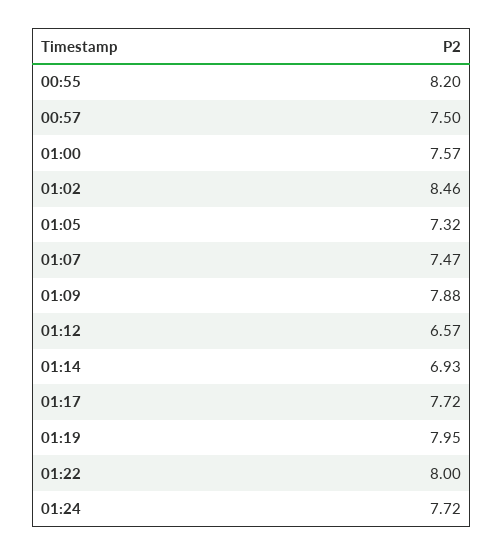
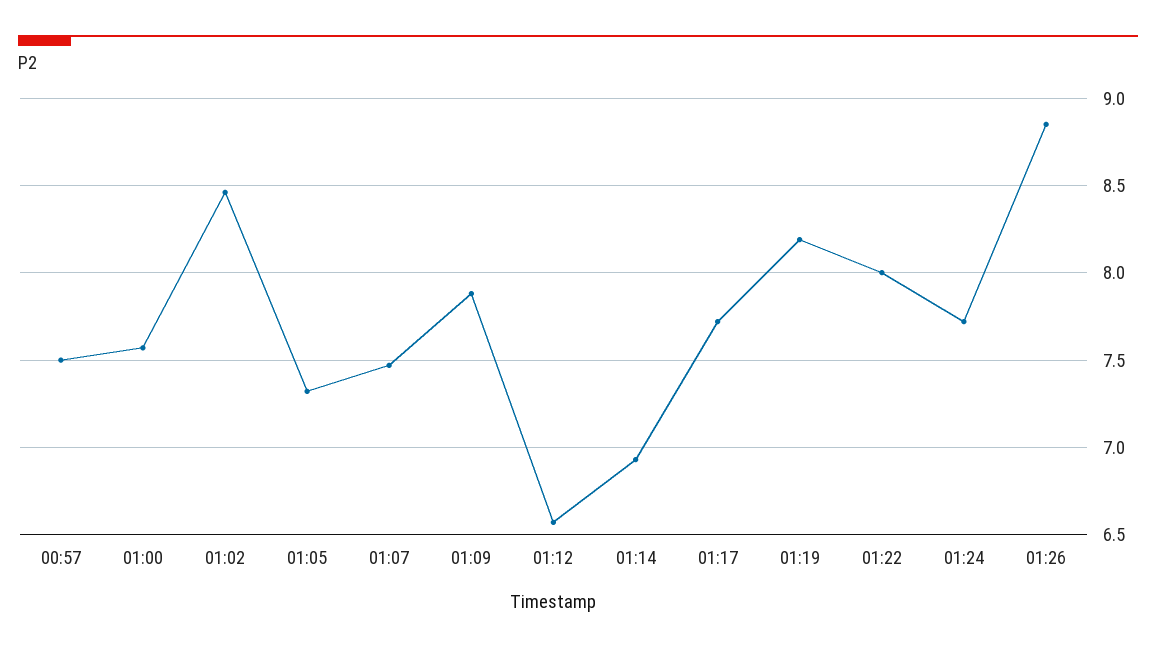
00:55: 8.2 -> none
01:19: 7.95 -> 8.2
01:26: none -> 8.85

